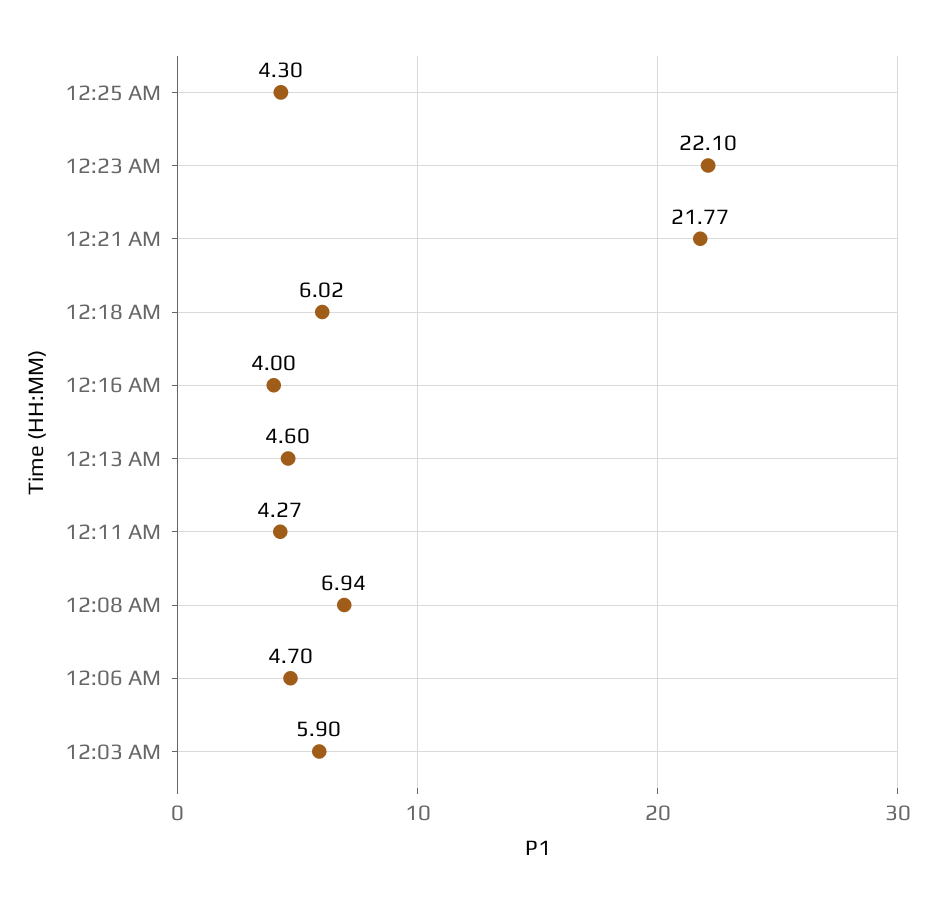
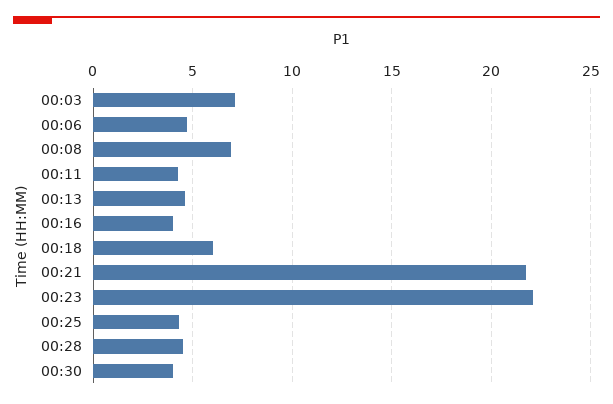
12:03 AM: 5.9 -> 7
00:28: none -> 4.5
00:30: none -> 4

